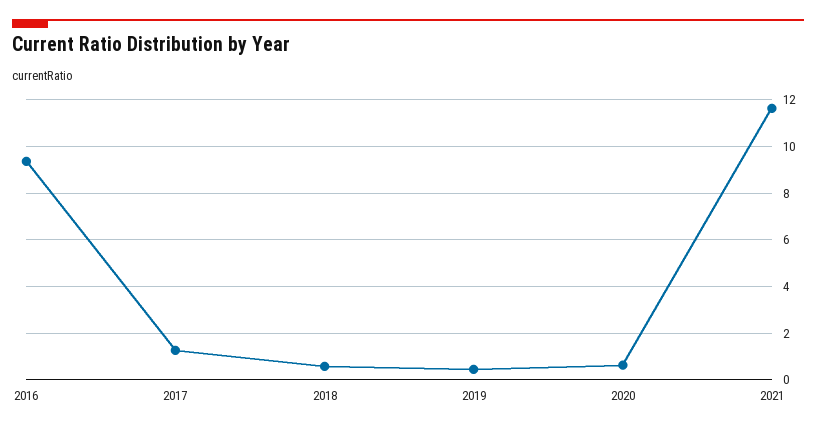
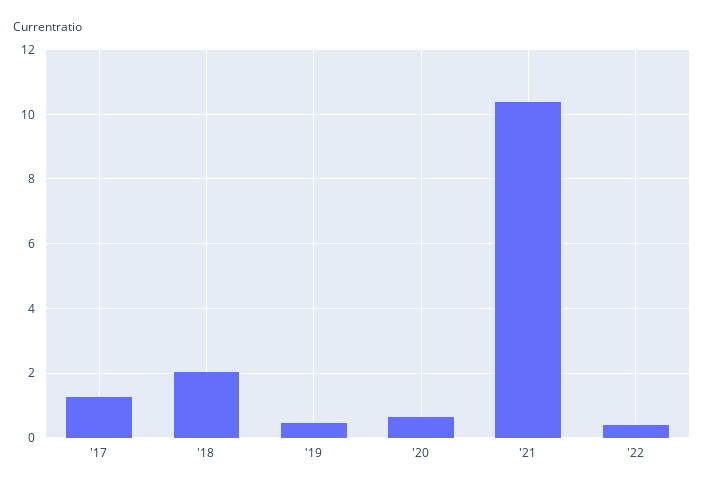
2016: 9.5 -> none
2018: 0.5 -> 2
2021: 11.5 -> 10.4
'22: none -> 0.4

